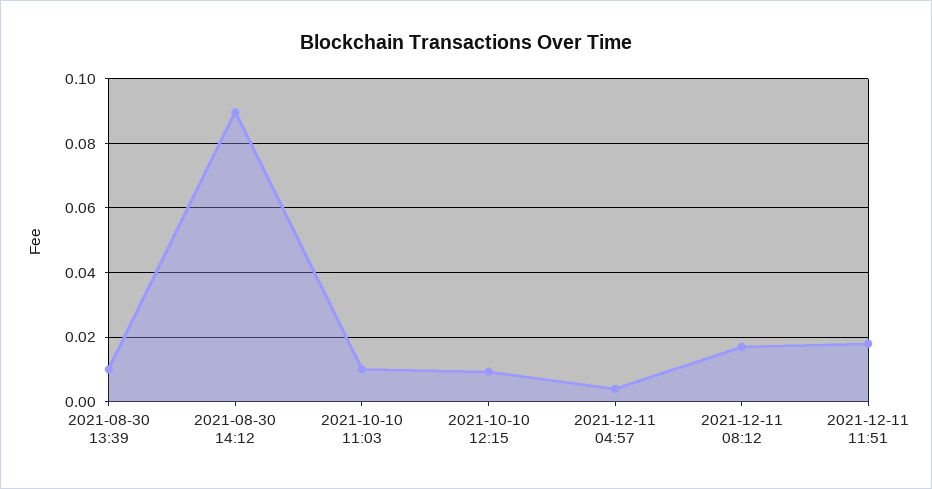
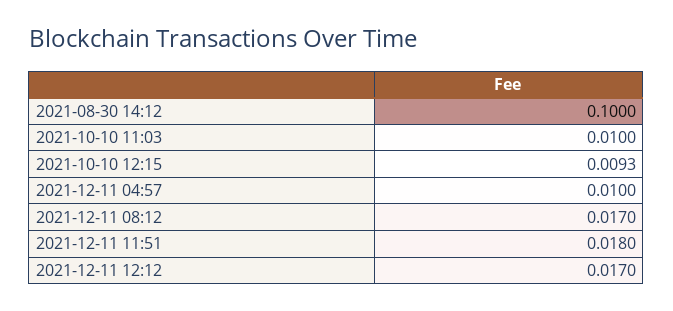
2021-08-30 13:39: 0.01 -> none
2021-08-30 14:12: 0.09 -> 0.1
2021-12-11 04:57: 0.004 -> 0.01
2021-12-11 12:12: none -> 0.017

